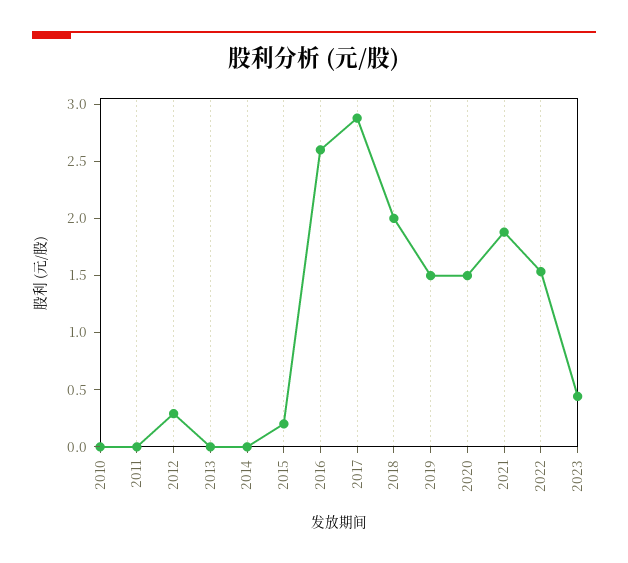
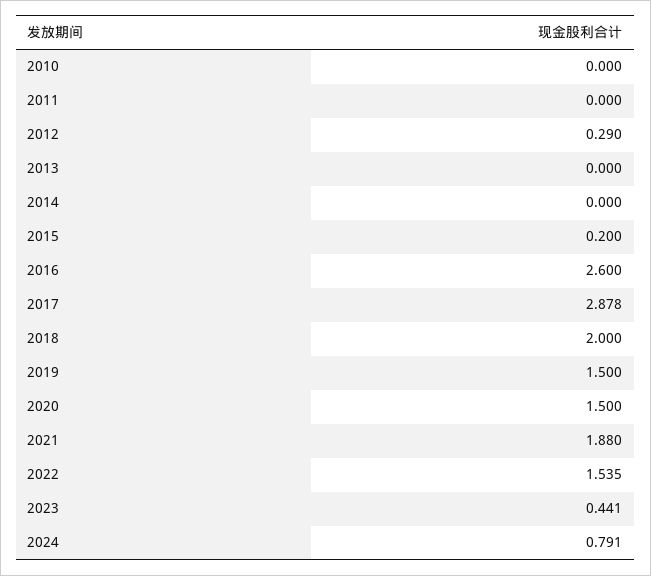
2024: none -> 0.791

